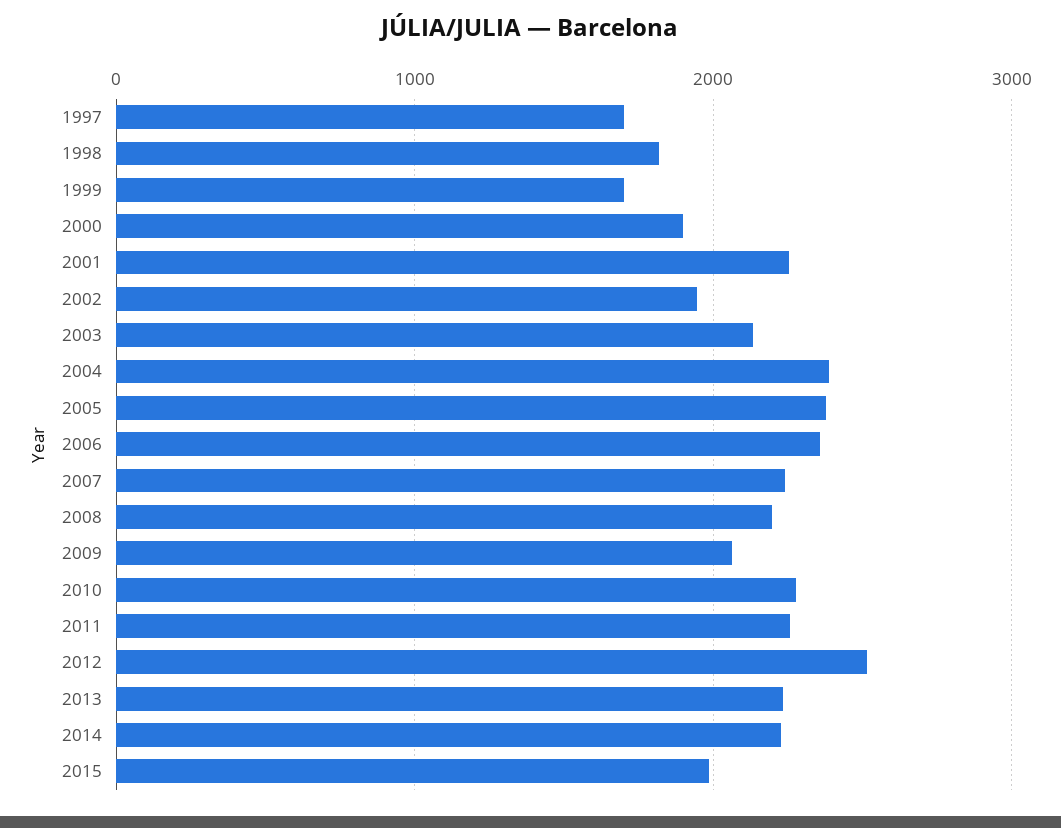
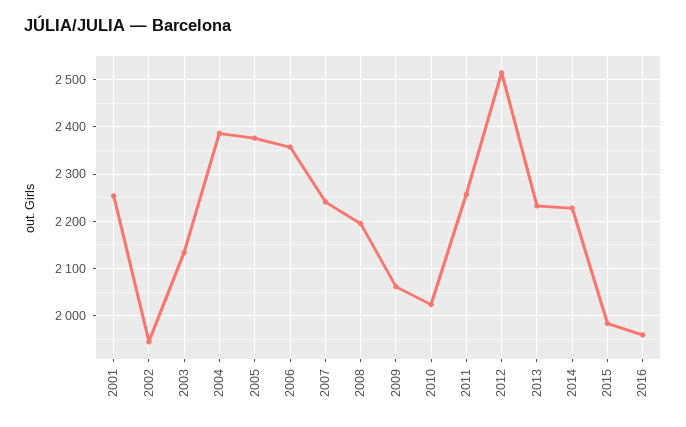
1997: 1700 -> none
1998: 1800 -> none
1999: 1700 -> none
2000: 1900 -> none
2010: 2300 -> 2020
2016: none -> 1960

